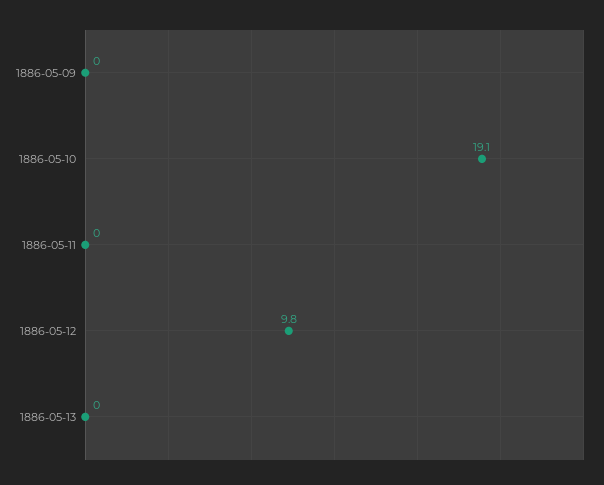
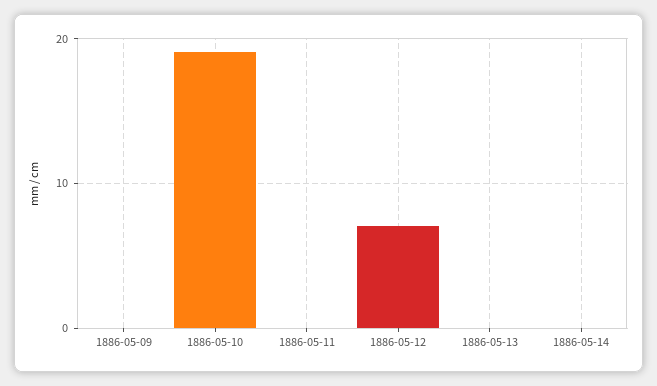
1886-05-12: 9.8 -> 7
1886-05-14: none -> 0

